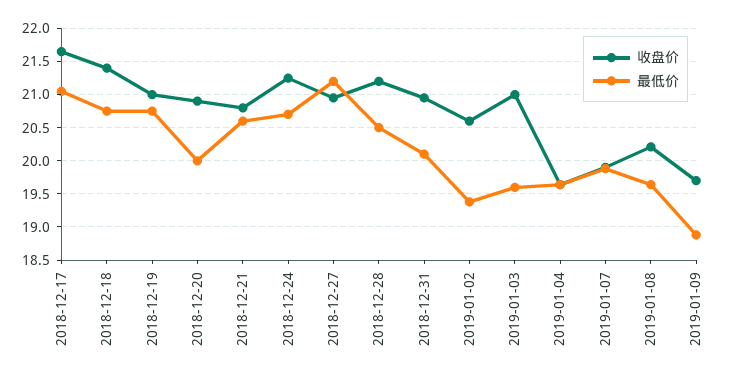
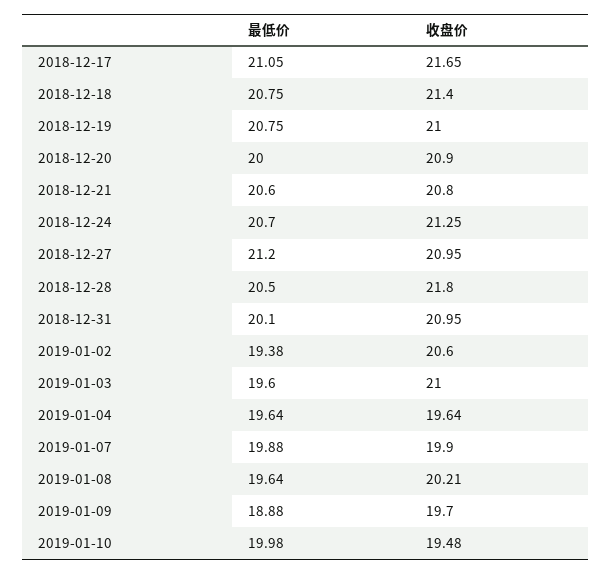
收盘价, 2018-12-28: 21.2 -> 21.8
最低价, 2019-01-10: none -> 19.98
收盘价, 2019-01-10: none -> 19.48

